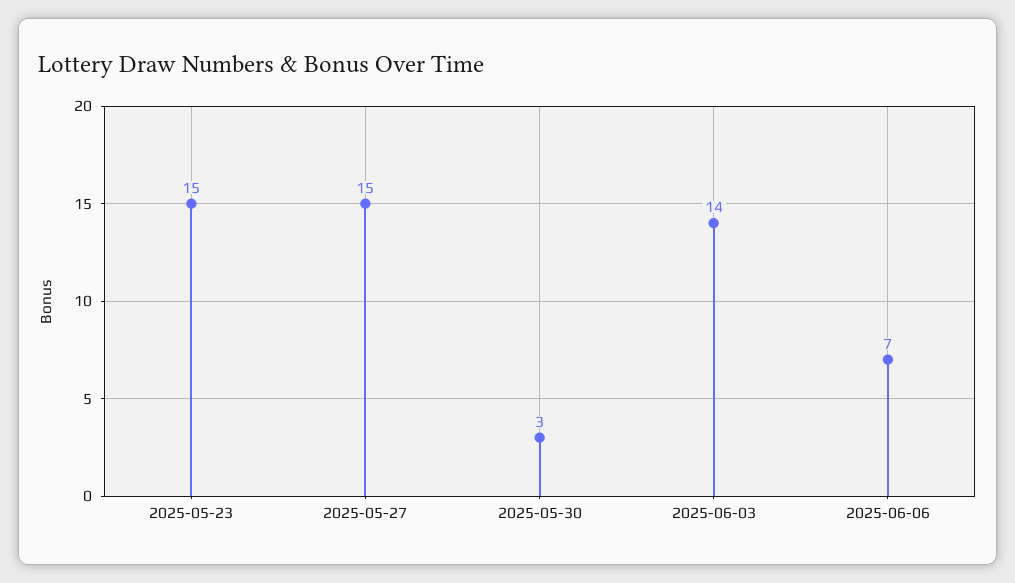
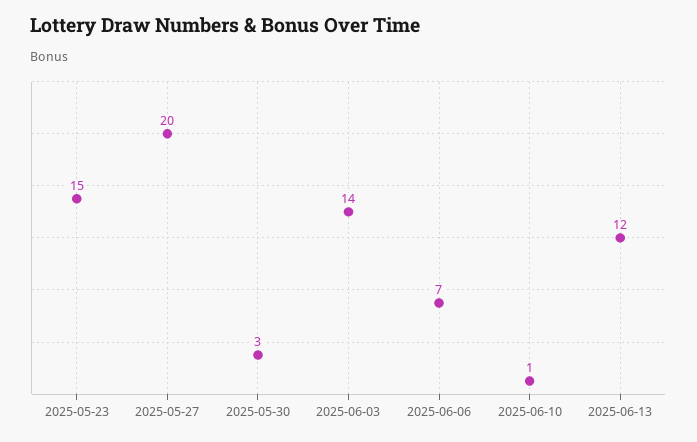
2025-05-27: 15 -> 20
2025-06-10: none -> 1
2025-06-13: none -> 12

